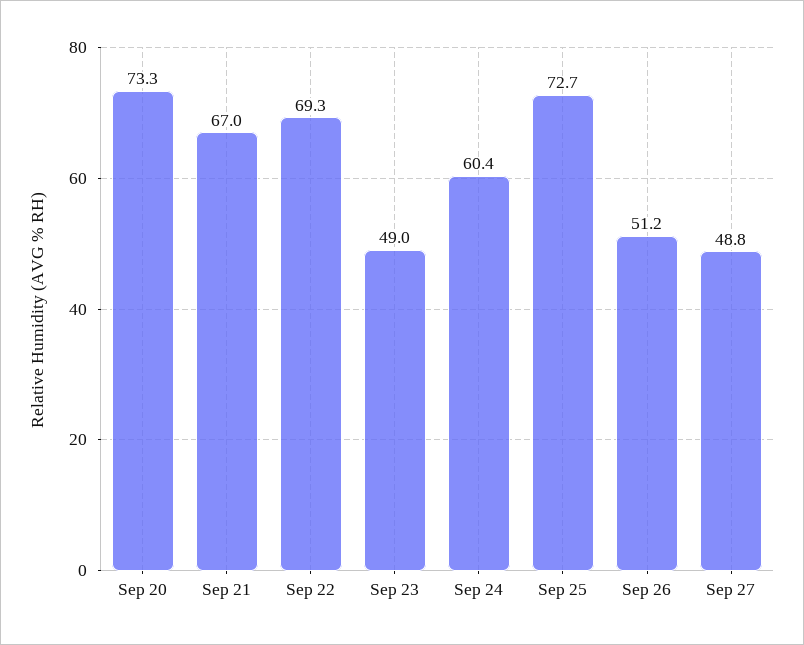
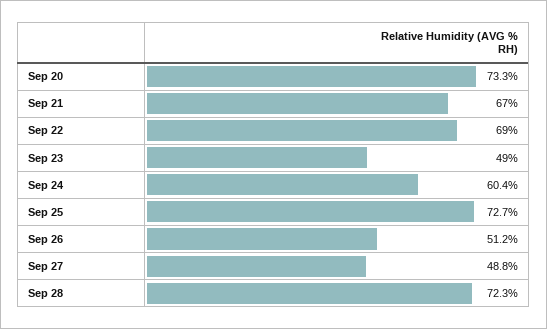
Sep 22: 69.3 -> 69
Sep 28: none -> 72.3

